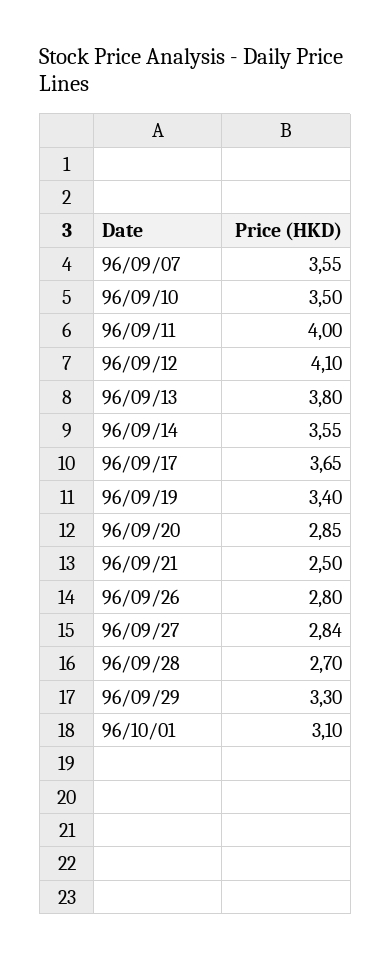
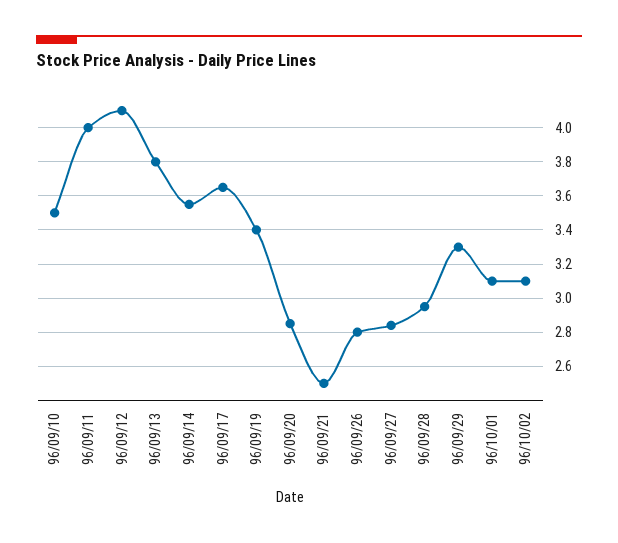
96/09/07: 3.55 -> none
96/09/28: 2.7 -> 2.95
96/10/02: none -> 3.1

